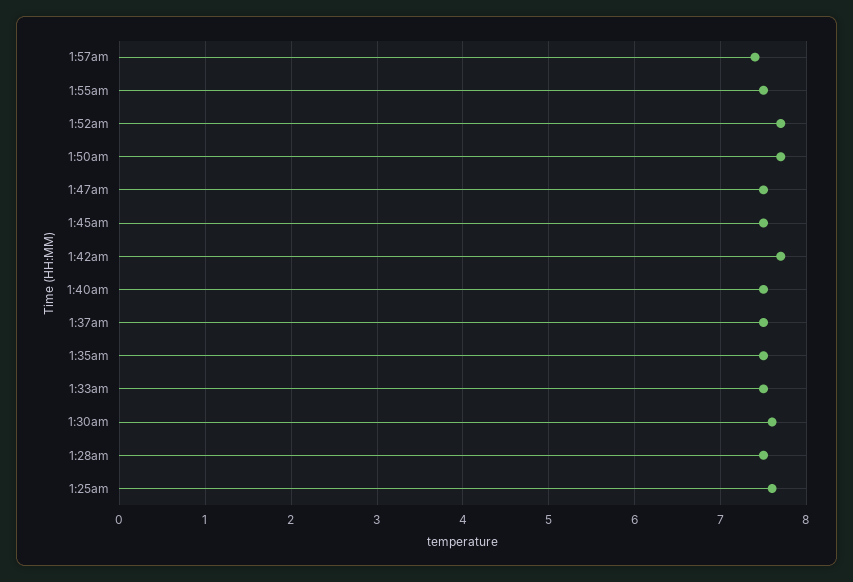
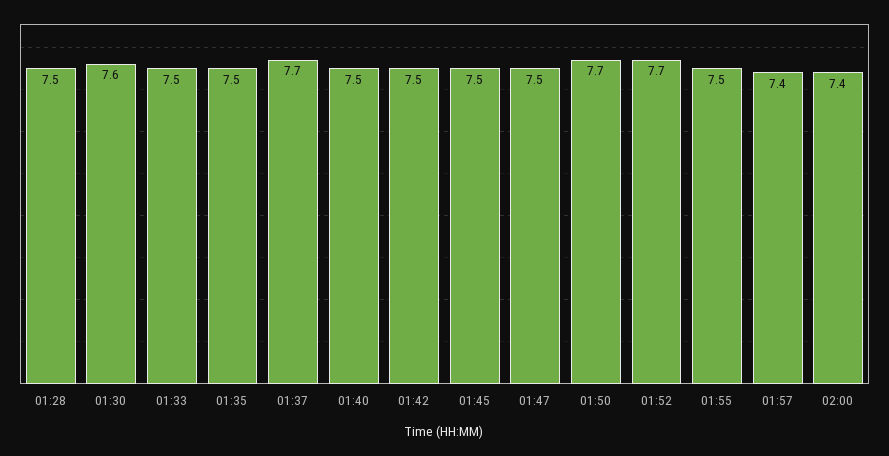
1:42am: 7.7 -> 7.5
1:37am: 7.5 -> 7.7
1:25am: 7.6 -> none
02:00: none -> 7.4

